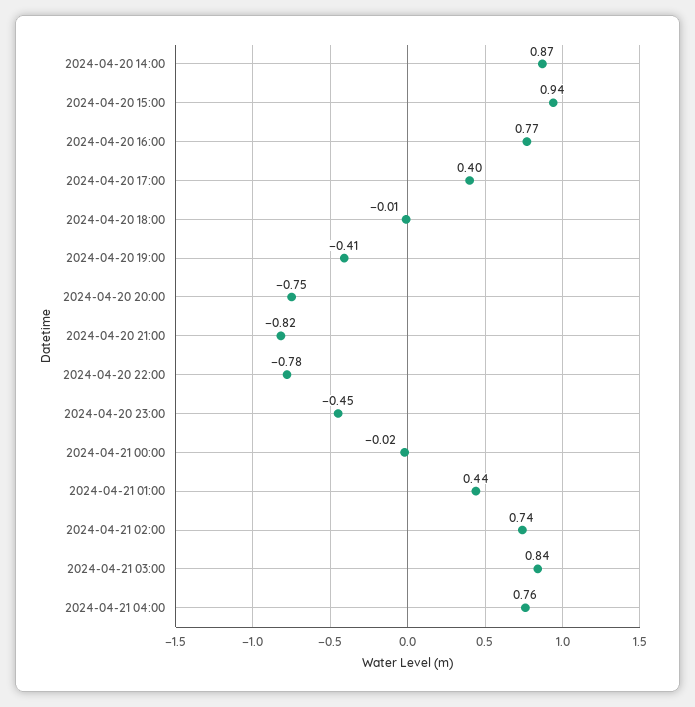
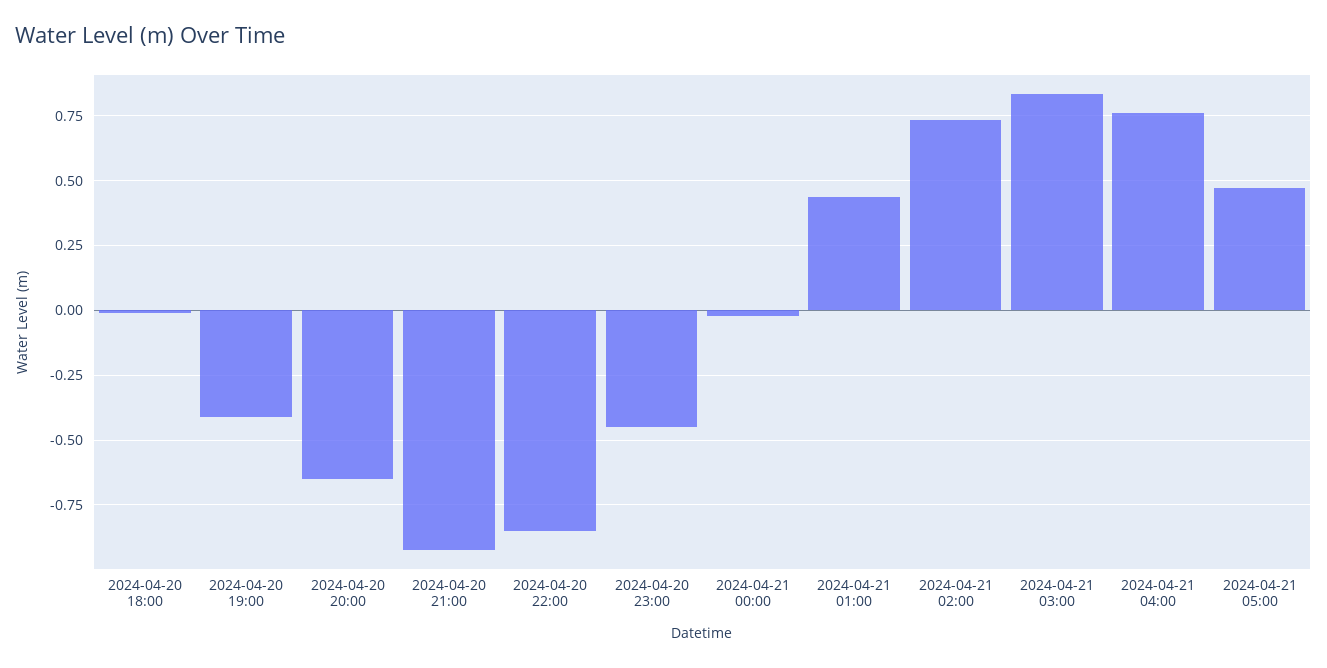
2024-04-20 14:00: 0.87 -> none
2024-04-20 15:00: 0.94 -> none
2024-04-20 16:00: 0.77 -> none
2024-04-20 17:00: 0.4 -> none
2024-04-20 20:00: -0.75 -> -0.65
2024-04-20 21:00: -0.82 -> -0.925
2024-04-20 22:00: -0.78 -> -0.85
2024-04-21 05:00: none -> 0.475

